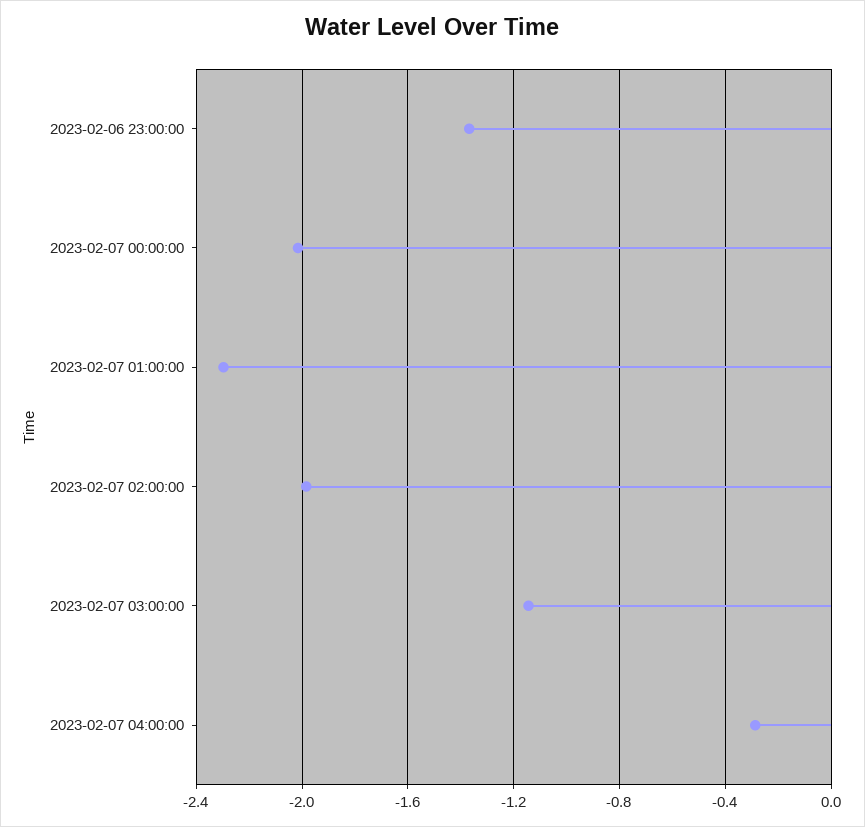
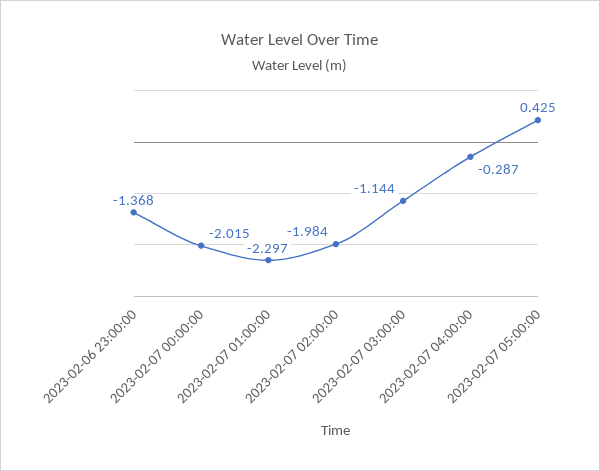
2023-02-07 05:00:00: none -> 0.425

